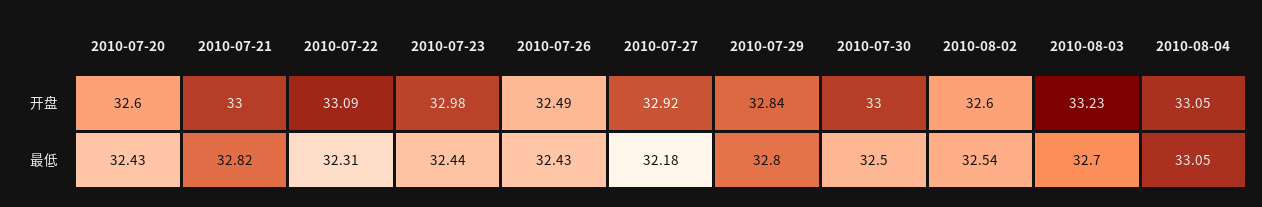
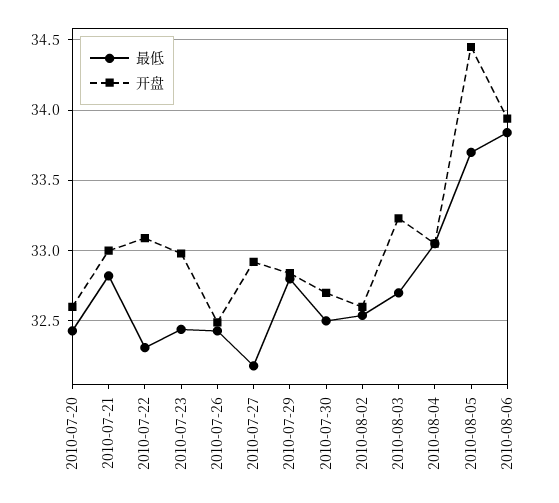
开盘, 2010-07-30: 33 -> 32.7
最低, 2010-08-05: none -> 33.7
开盘, 2010-08-05: none -> 34.45
最低, 2010-08-06: none -> 33.85
开盘, 2010-08-06: none -> 33.95

